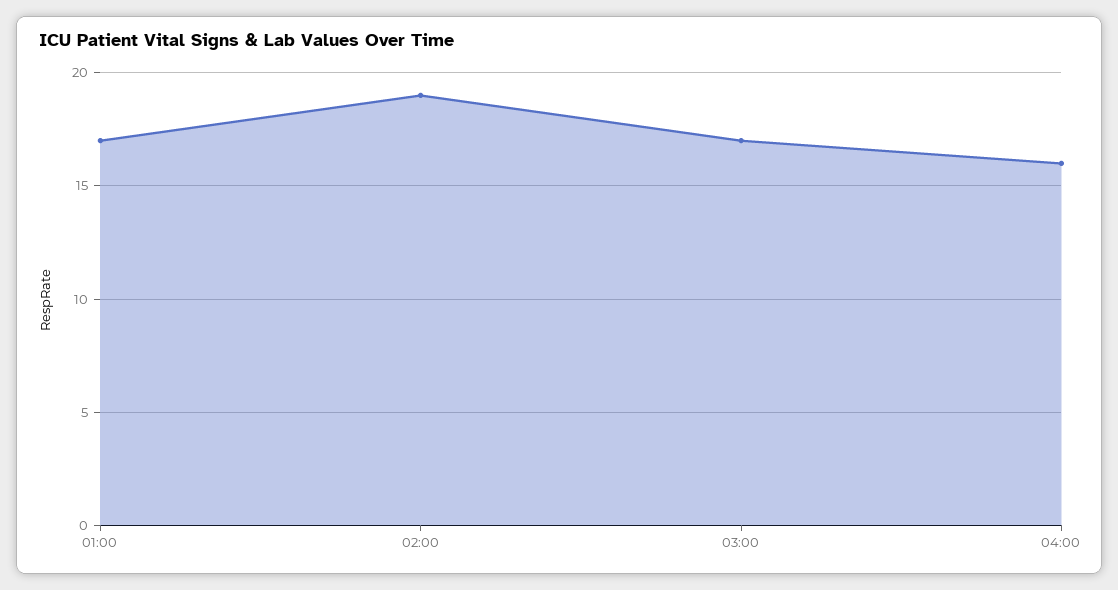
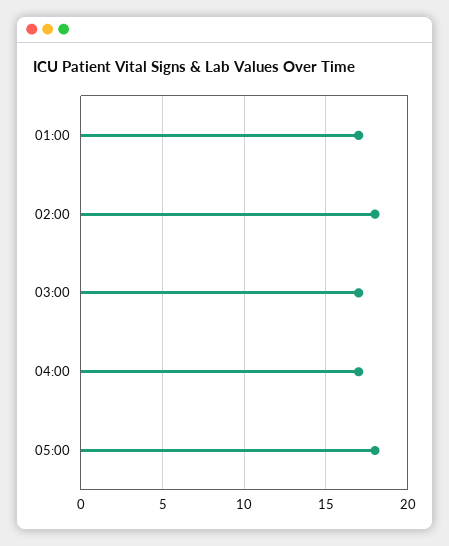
02:00: 19 -> 18
04:00: 16 -> 17
05:00: none -> 18

